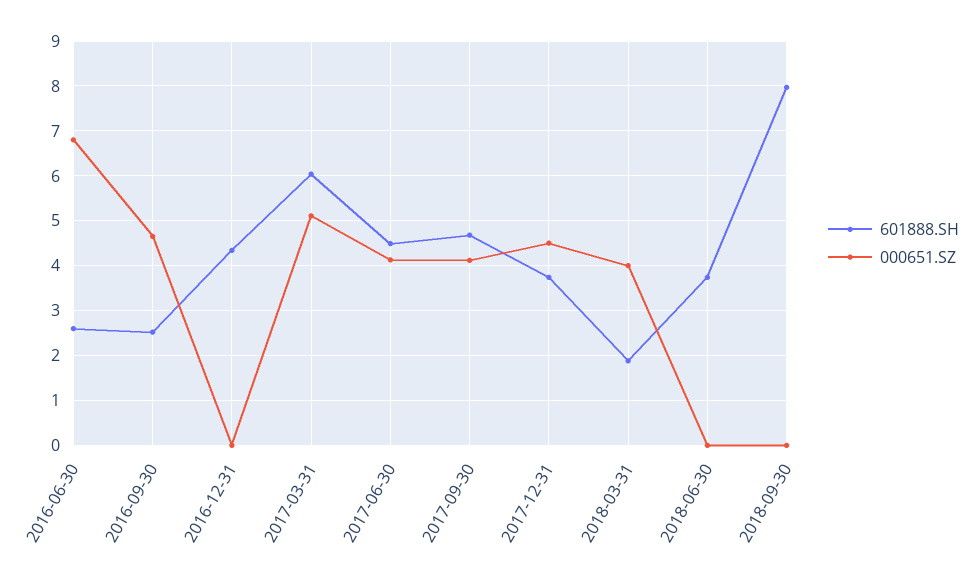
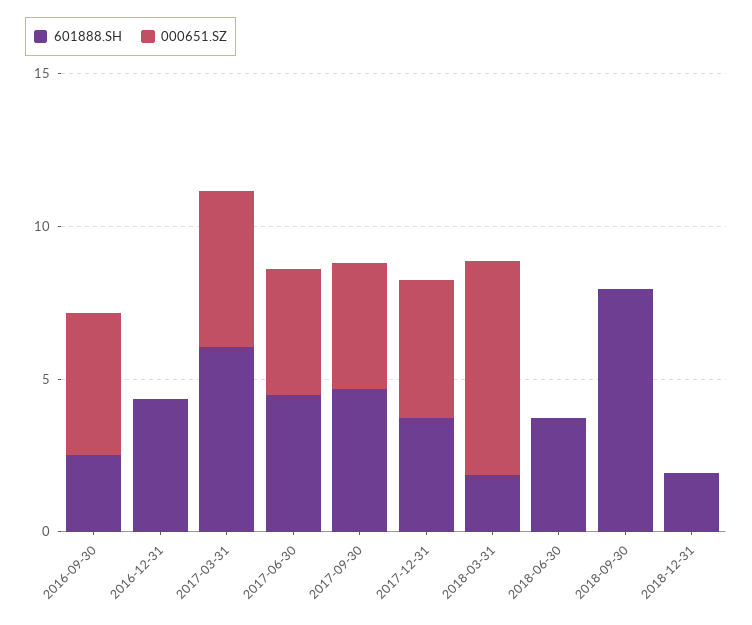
601888.SH, 2016-06-30: 2.6 -> none
000651.SZ, 2016-06-30: 6.8 -> none
000651.SZ, 2018-03-31: 4 -> 7
601888.SH, 2018-12-31: none -> 2
000651.SZ, 2018-12-31: none -> 0

